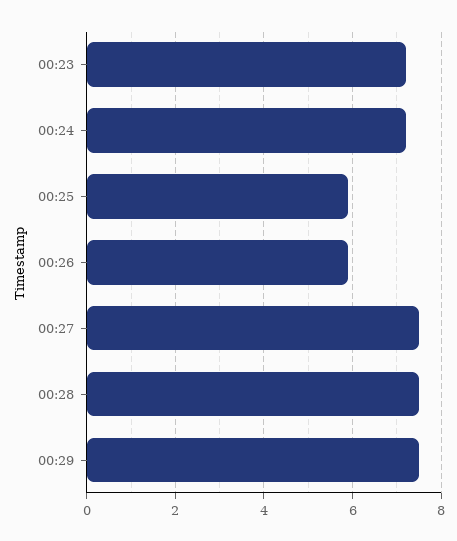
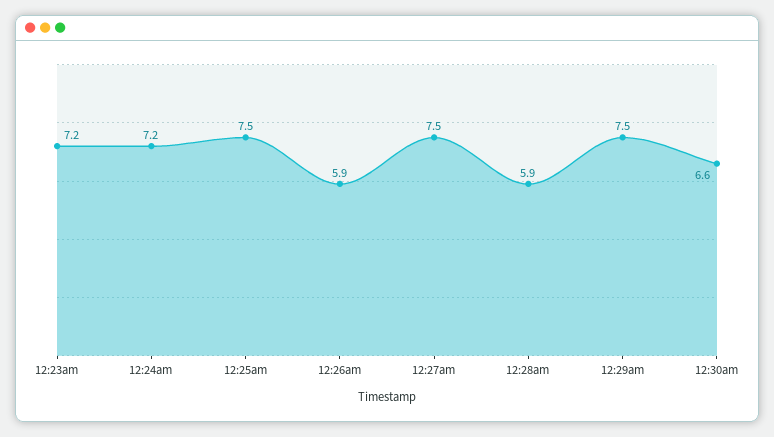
00:25: 6 -> 7.5
00:28: 7.5 -> 5.9
12:30am: none -> 6.6

